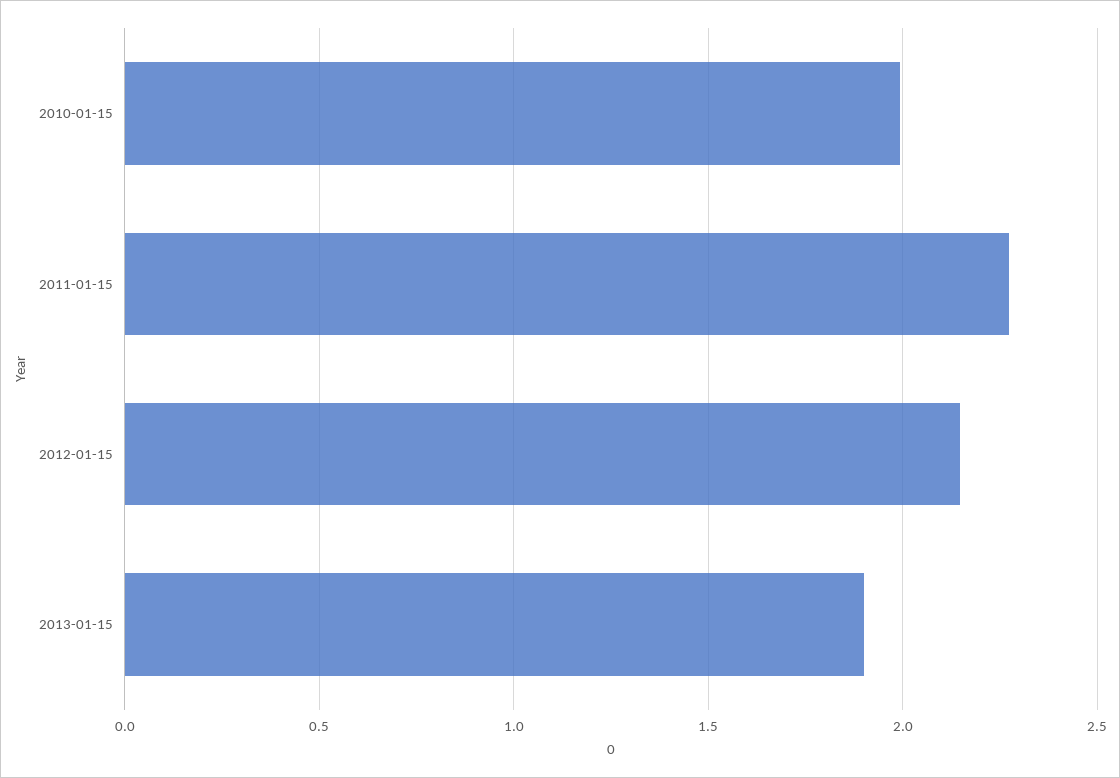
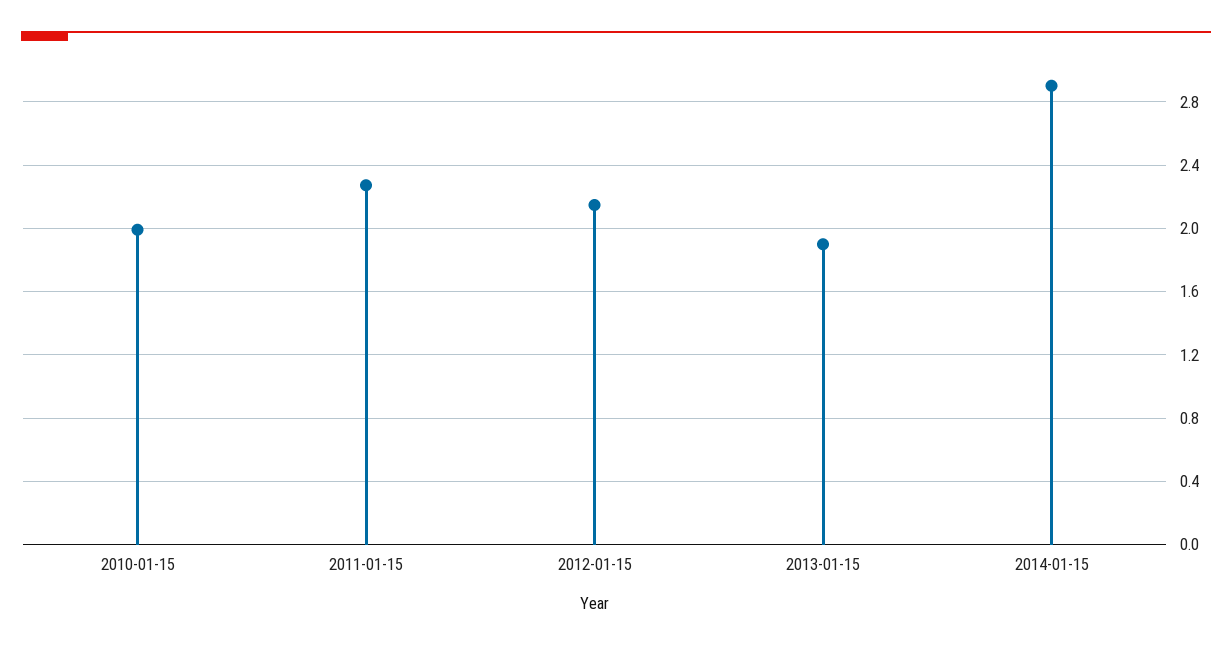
2014-01-15: none -> 2.9

